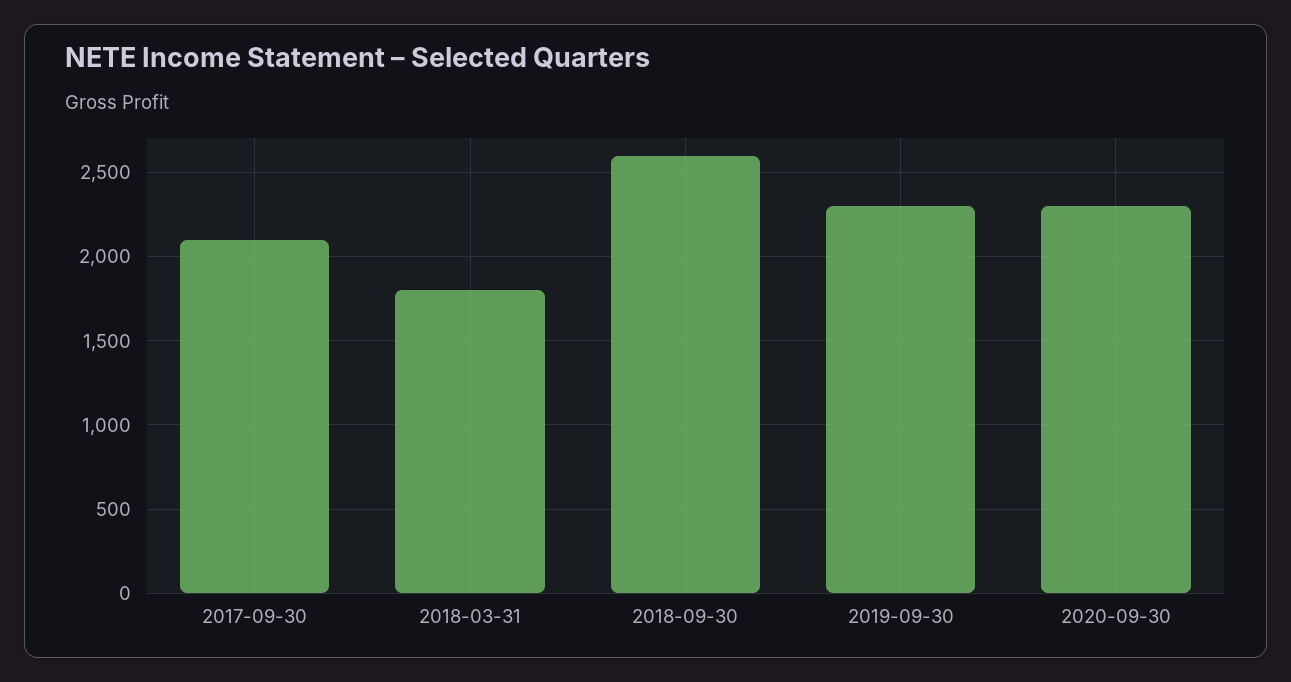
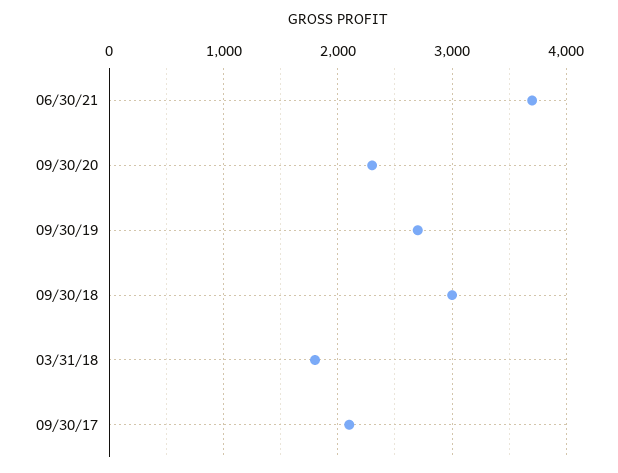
2018-09-30: 2600 -> 3000
2019-09-30: 2300 -> 2700
06/30/21: none -> 3700

